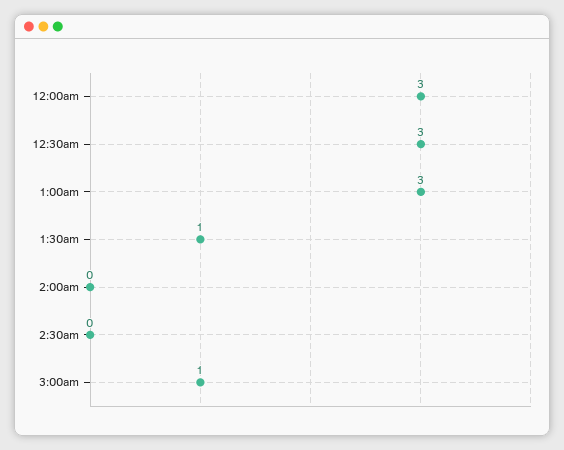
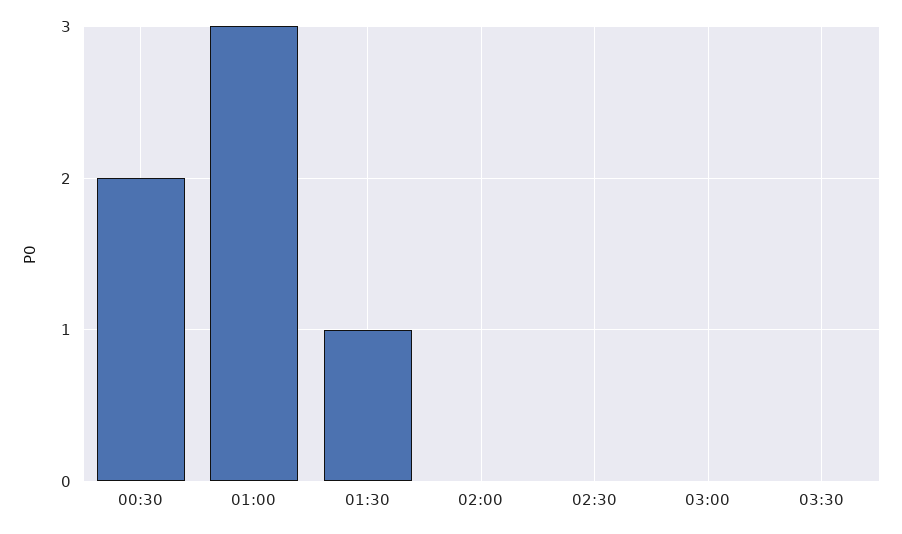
12:00am: 3 -> none
12:30am: 3 -> 2
3:00am: 1 -> 0
03:30: none -> 0

